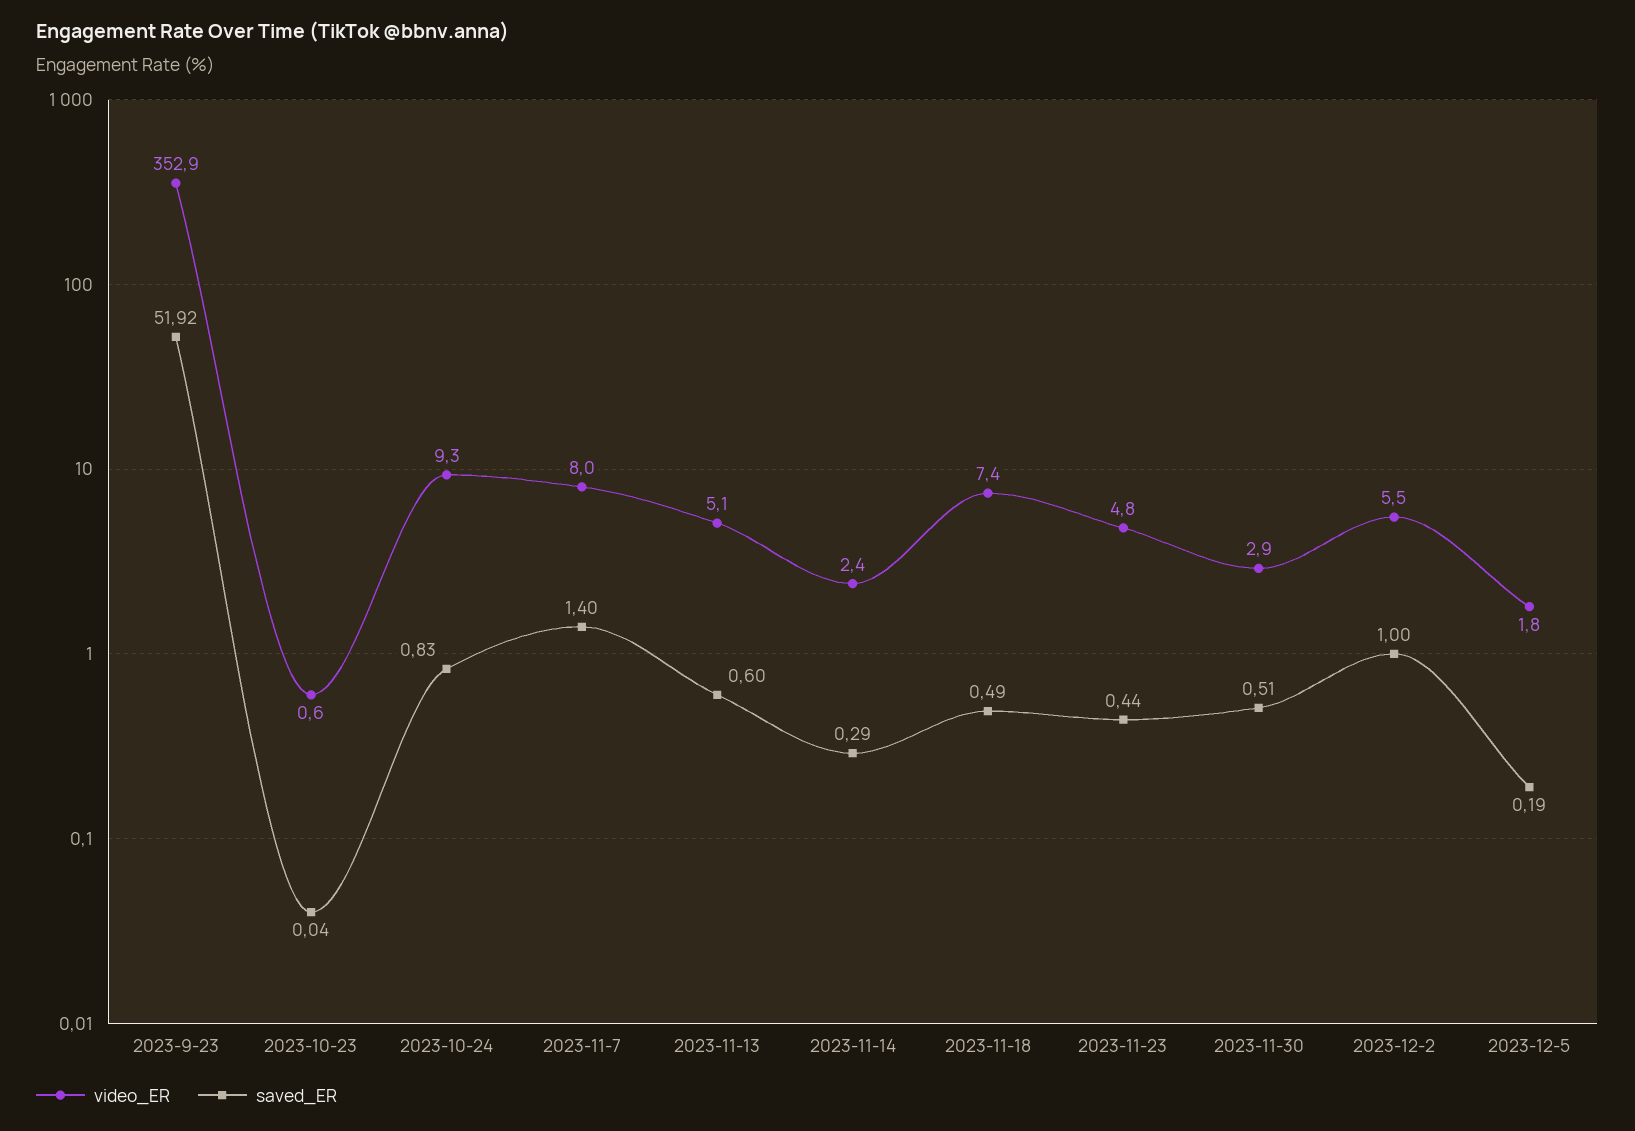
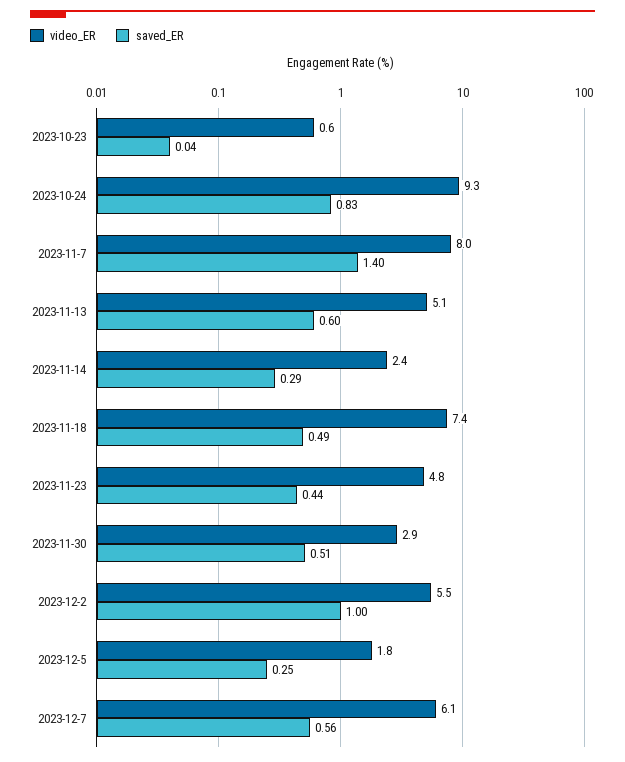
video_ER, 2023-9-23: 352.9 -> none
saved_ER, 2023-9-23: 51.92 -> none
saved_ER, 2023-12-5: 0.19 -> 0.25
video_ER, 2023-12-7: none -> 6.1
saved_ER, 2023-12-7: none -> 0.56

